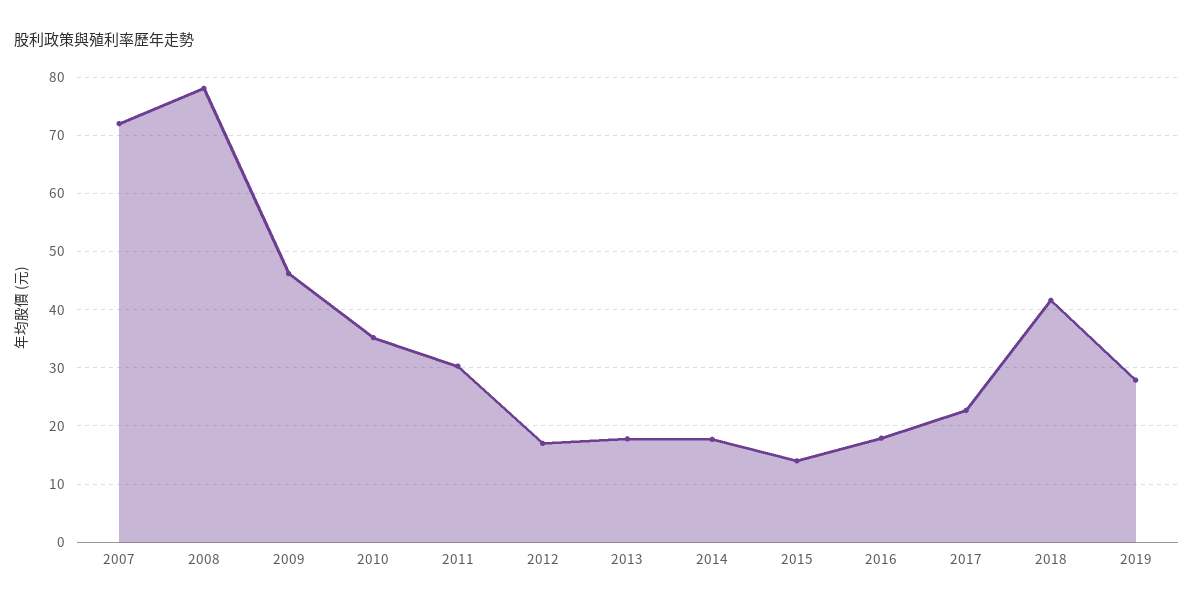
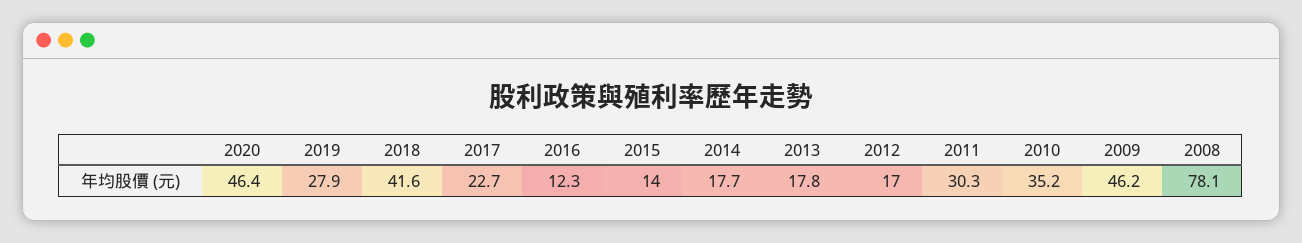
2007: 72 -> none
2016: 18 -> 12.3
2020: none -> 46.4

